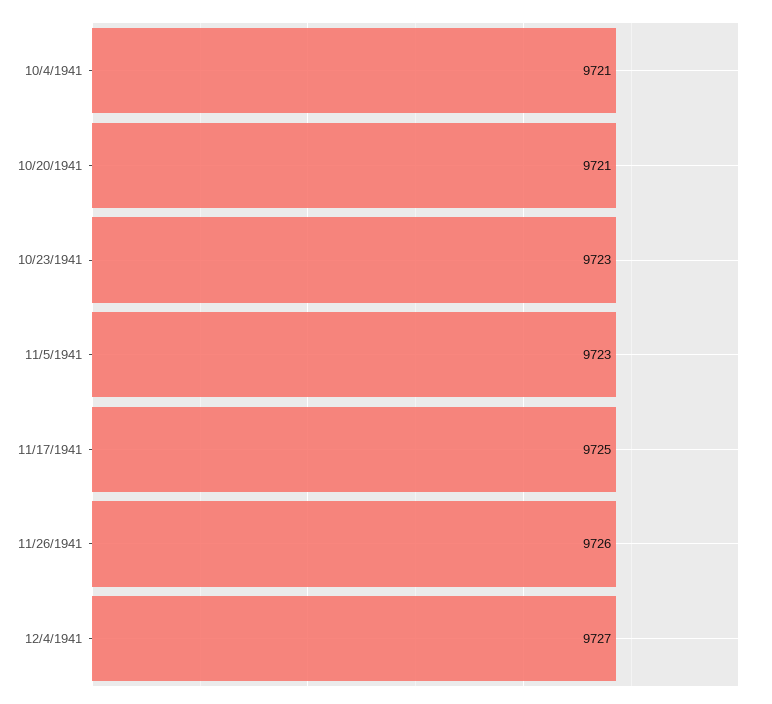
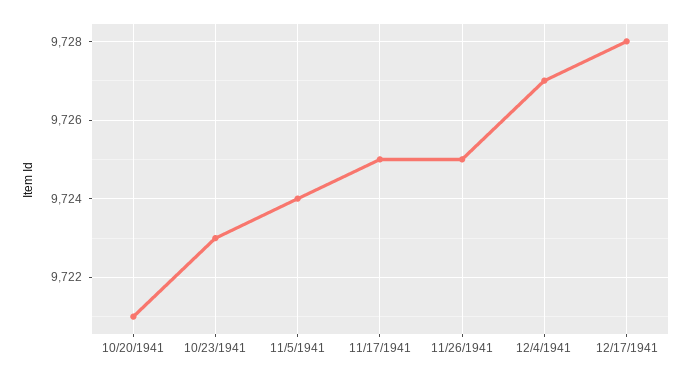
10/4/1941: 9721 -> none
11/5/1941: 9723 -> 9724
11/26/1941: 9726 -> 9725
12/17/1941: none -> 9728

